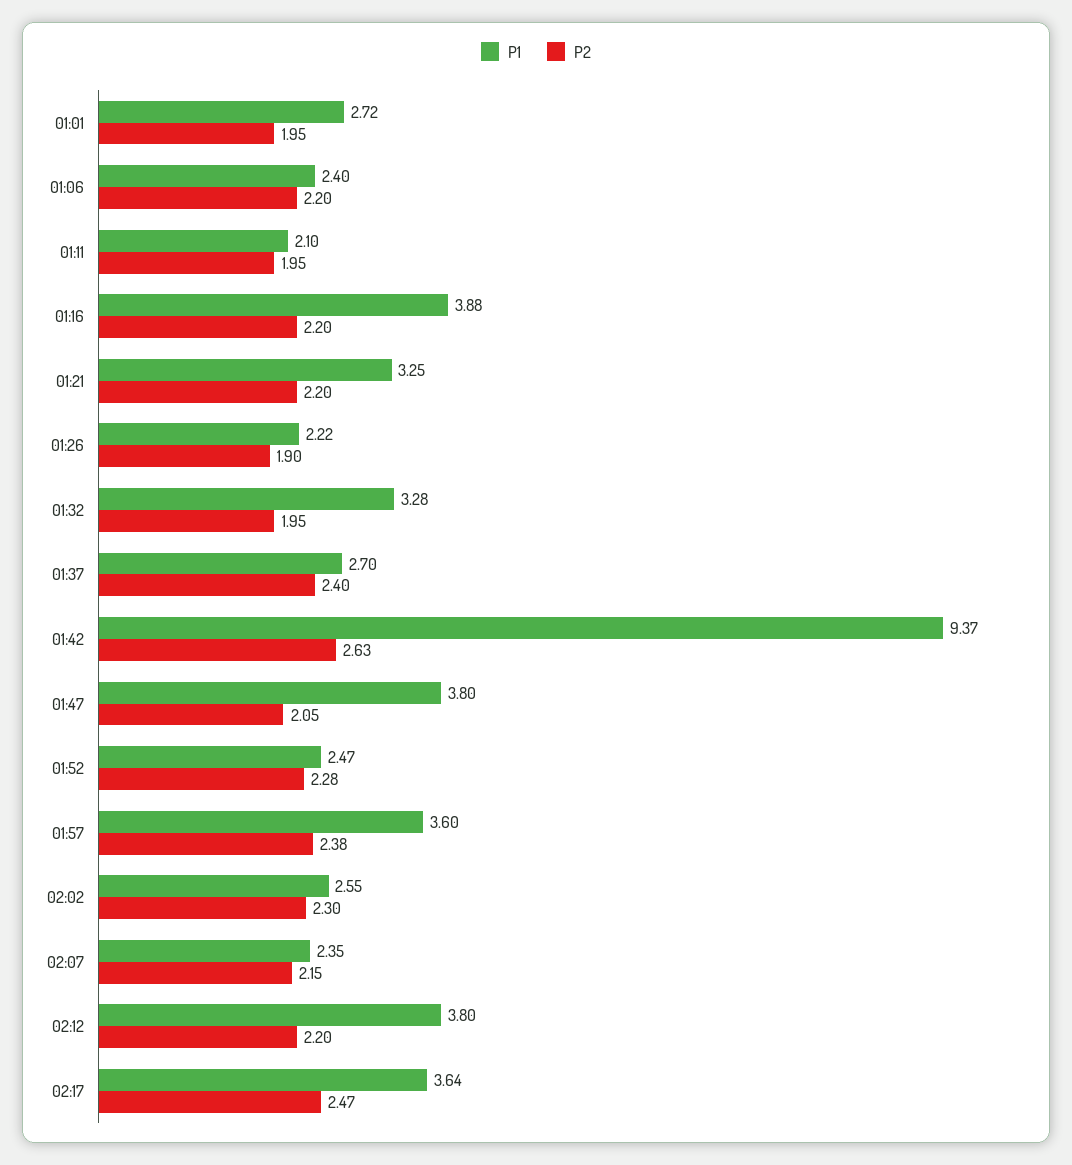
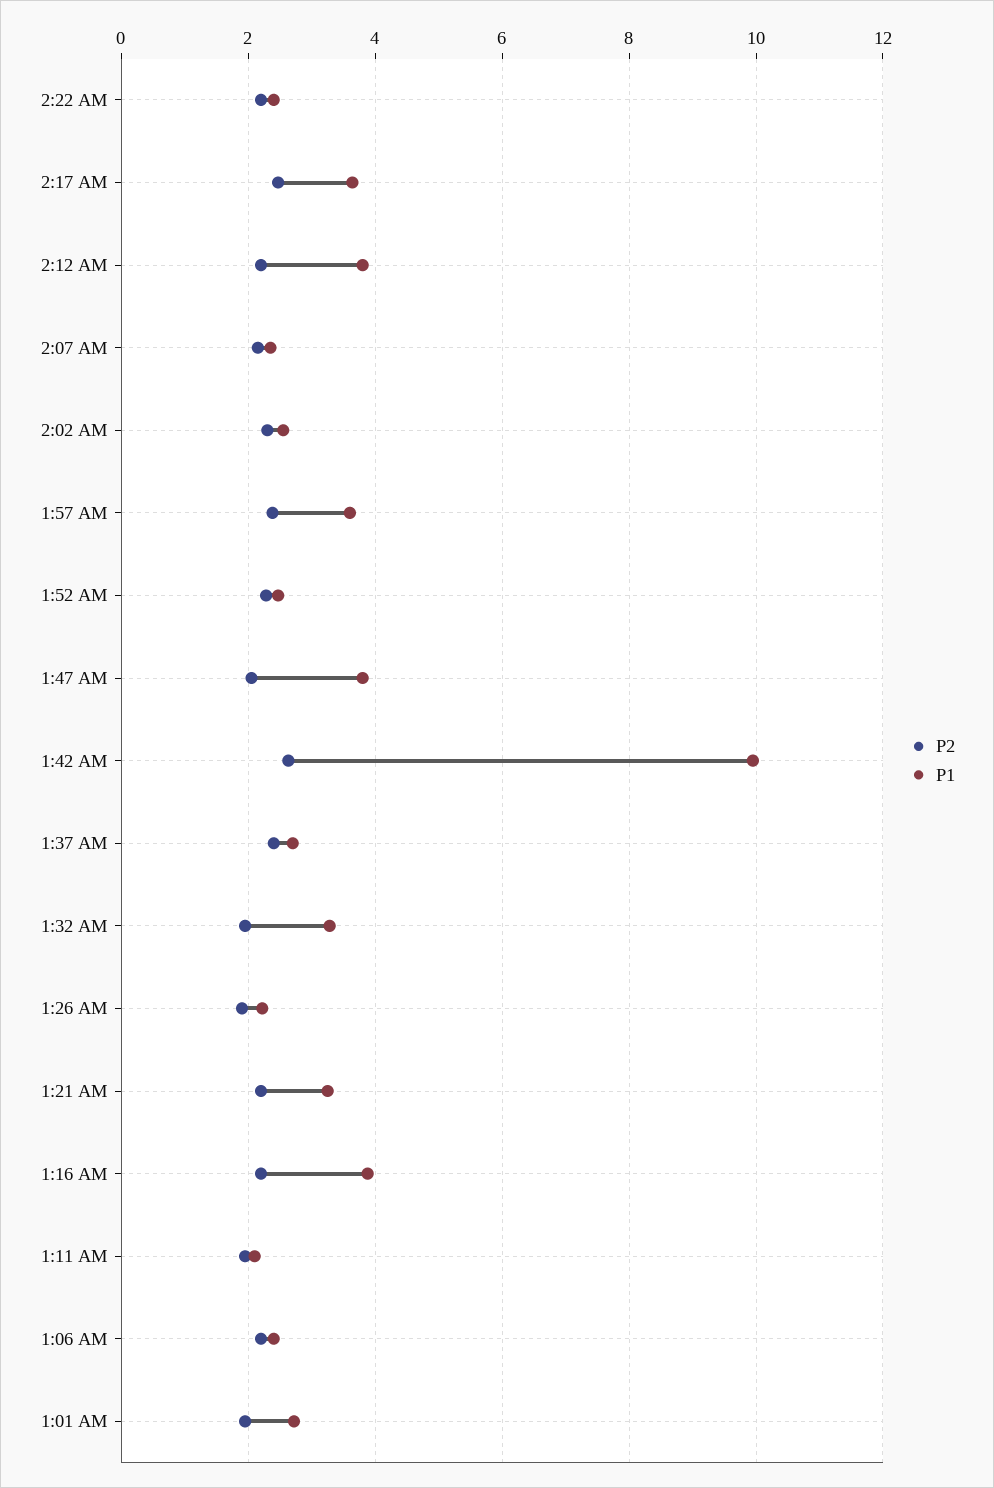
P1, 01:42: 9.37 -> 10
P2, 2:22 AM: none -> 2.2
P1, 2:22 AM: none -> 2.4

